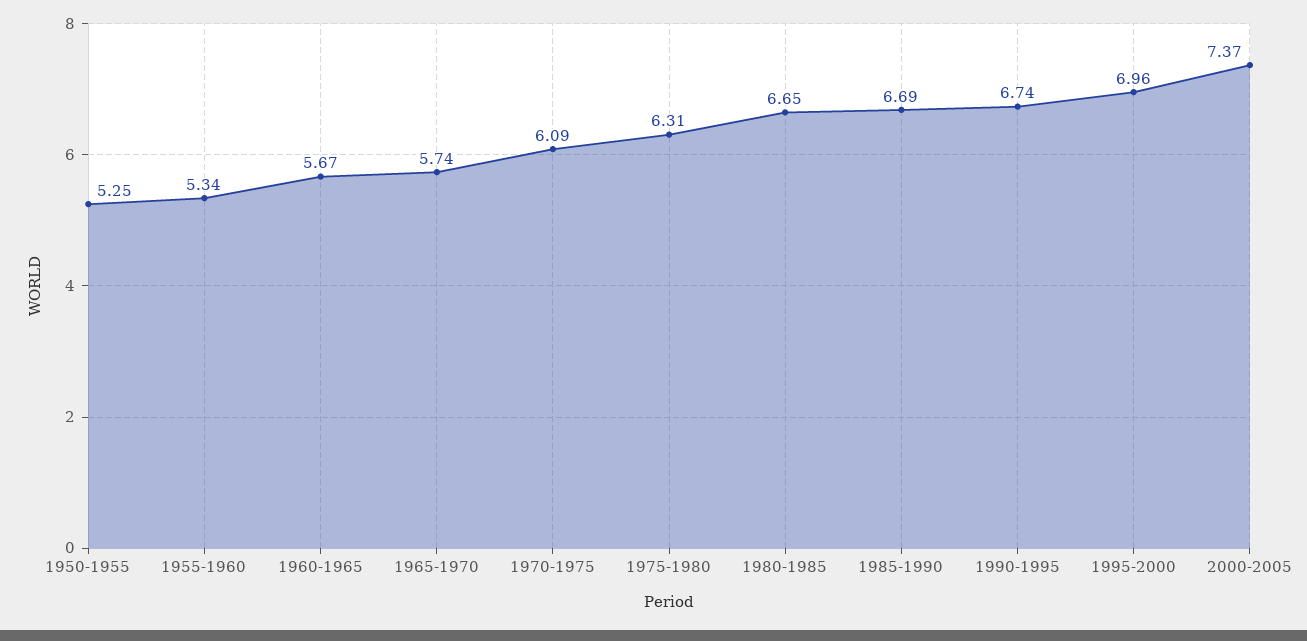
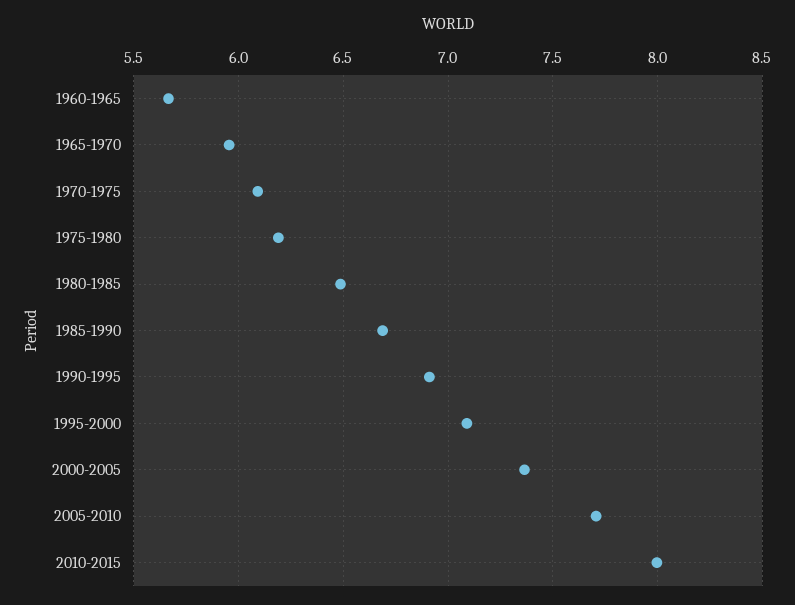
1950-1955: 5.25 -> none
1955-1960: 5.34 -> none
1965-1970: 5.74 -> 5.95
1975-1980: 6.31 -> 6.2
1980-1985: 6.65 -> 6.5
1990-1995: 6.74 -> 6.9
1995-2000: 6.96 -> 7.1
2005-2010: none -> 7.7
2010-2015: none -> 8

